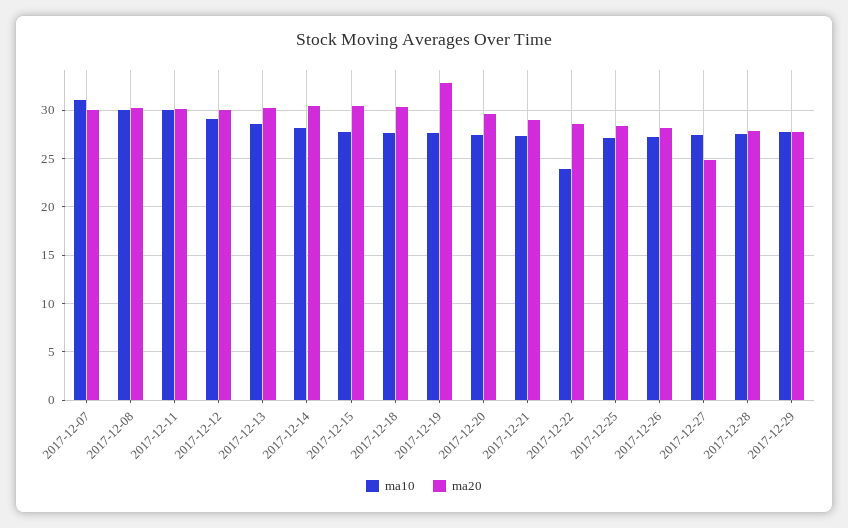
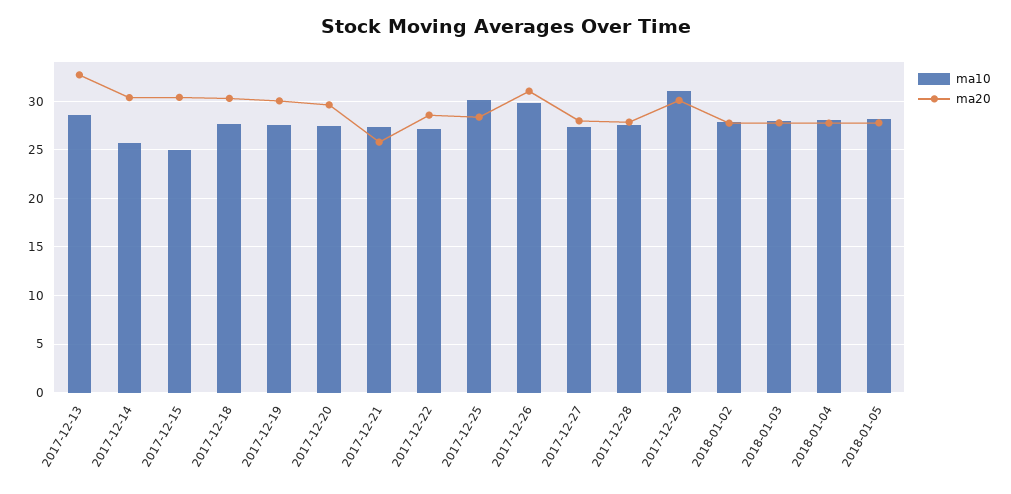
ma10, 2017-12-07: 31 -> none
ma20, 2017-12-07: 30 -> none
ma10, 2017-12-08: 30 -> none
ma20, 2017-12-08: 30 -> none
ma10, 2017-12-11: 30 -> none
ma20, 2017-12-11: 30 -> none
ma10, 2017-12-12: 29 -> none
ma20, 2017-12-12: 30 -> none
ma20, 2017-12-13: 30 -> 33
ma10, 2017-12-14: 28 -> 26
ma10, 2017-12-15: 28 -> 25
ma20, 2017-12-19: 33 -> 30
ma20, 2017-12-21: 29 -> 26
ma10, 2017-12-22: 24 -> 27
ma10, 2017-12-25: 27 -> 30
ma10, 2017-12-26: 27 -> 30
ma20, 2017-12-26: 28 -> 31
ma20, 2017-12-27: 25 -> 28
ma10, 2017-12-29: 28 -> 31
ma20, 2017-12-29: 28 -> 30
ma10, 2018-01-02: none -> 28
ma20, 2018-01-02: none -> 28
ma10, 2018-01-03: none -> 28
ma20, 2018-01-03: none -> 28
ma10, 2018-01-04: none -> 28
ma20, 2018-01-04: none -> 28
ma10, 2018-01-05: none -> 28
ma20, 2018-01-05: none -> 28

